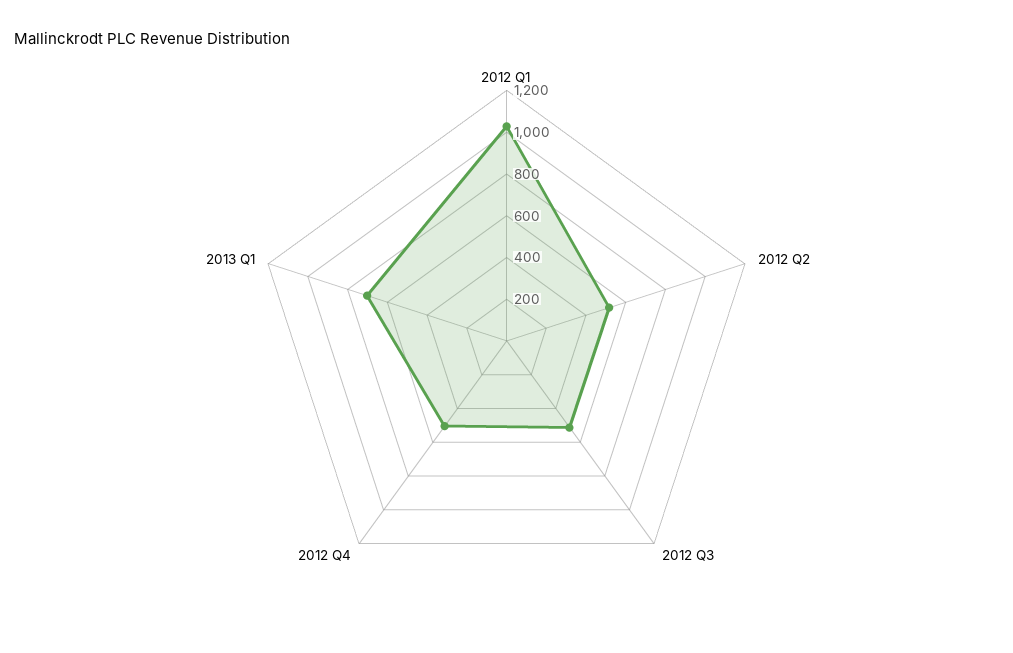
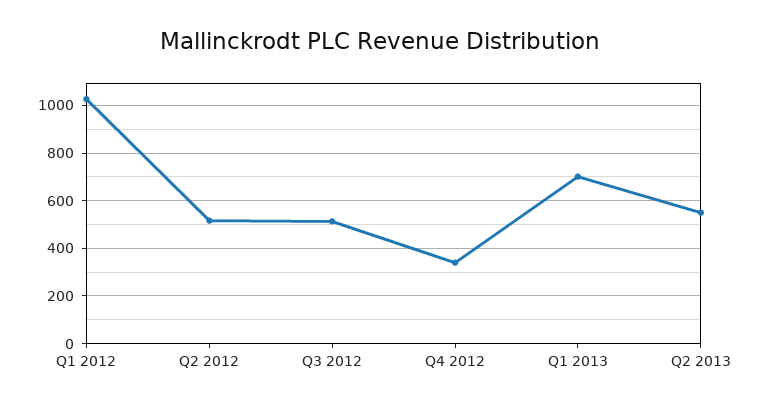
2012 Q4: 500 -> 350
Q2 2013: none -> 550

